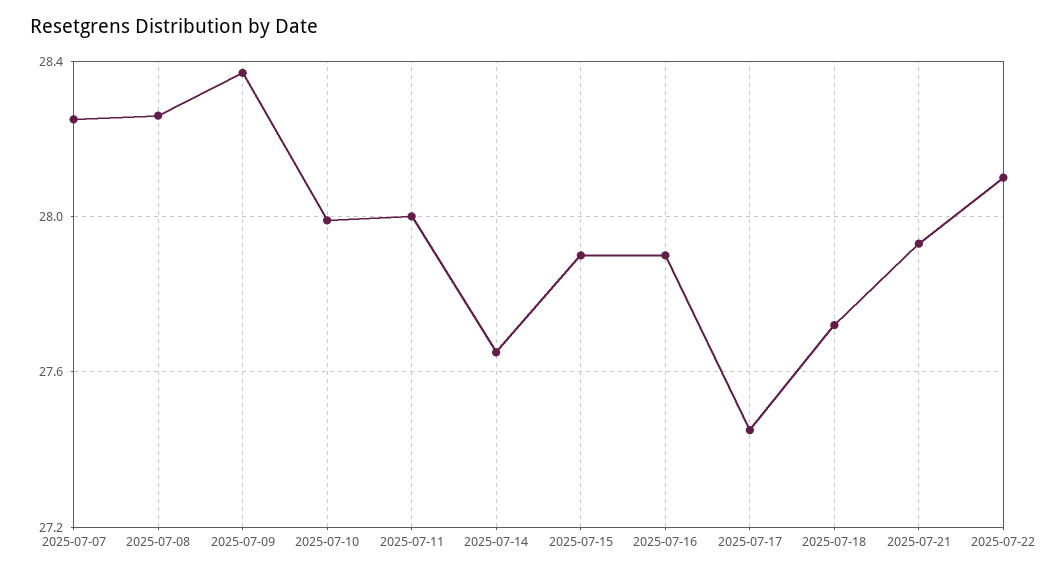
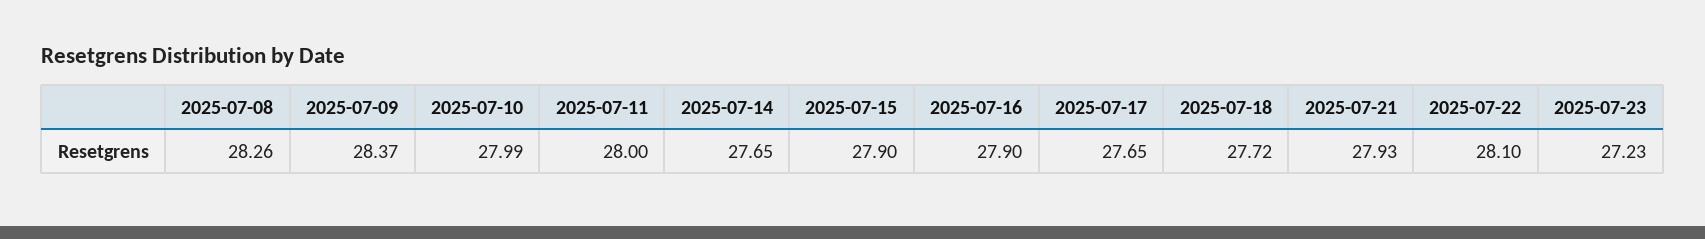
2025-07-07: 28.25 -> none
2025-07-17: 27.45 -> 27.65
2025-07-23: none -> 27.23

